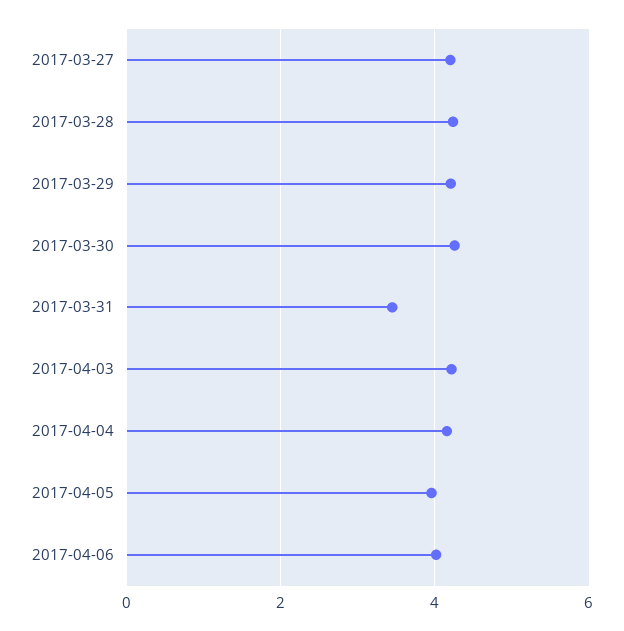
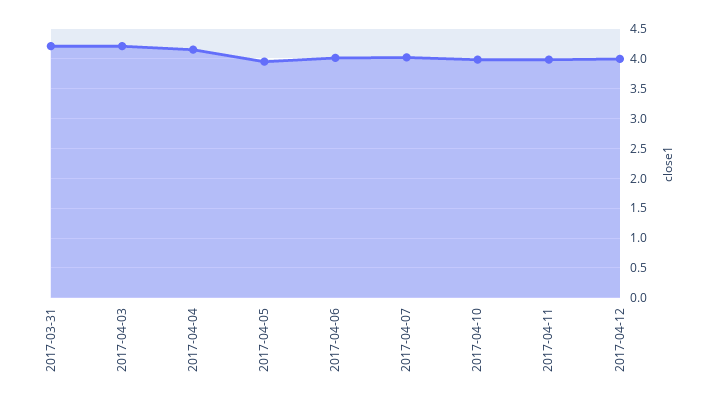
2017-03-27: 4.2 -> none
2017-03-28: 4.2 -> none
2017-03-29: 4.2 -> none
2017-03-30: 4.2 -> none
2017-03-31: 3.4 -> 4.25
2017-04-07: none -> 4
2017-04-10: none -> 4
2017-04-11: none -> 4
2017-04-12: none -> 4

